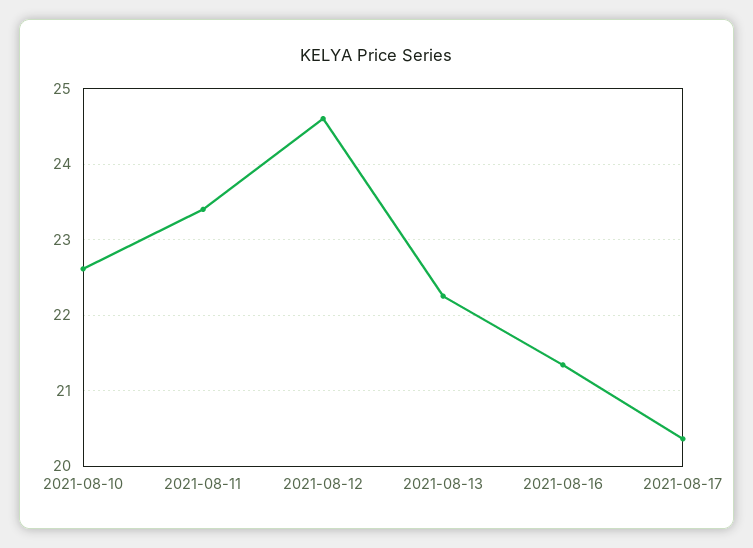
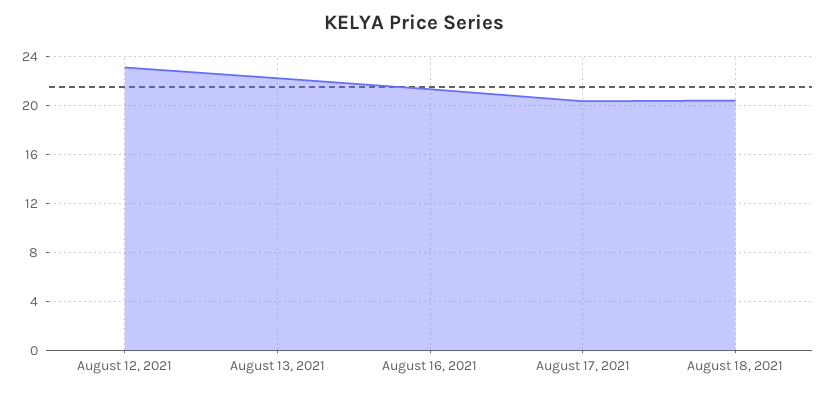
2021-08-10: 22.6 -> none
2021-08-11: 23.4 -> none
2021-08-12: 24.6 -> 23
August 18, 2021: none -> 20.5

